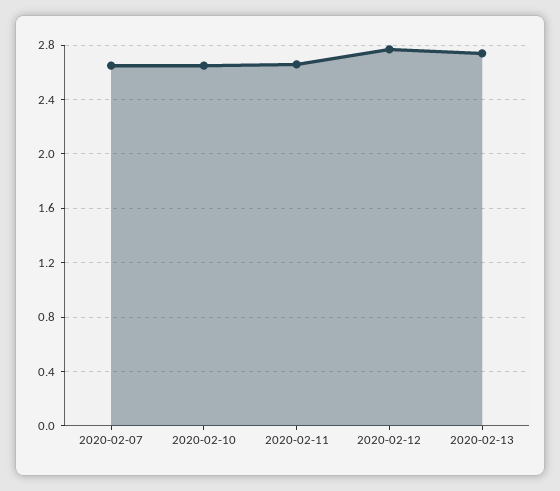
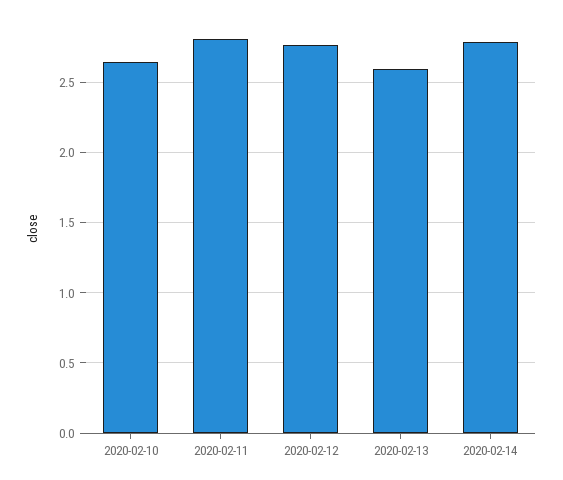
2020-02-07: 2.65 -> none
2020-02-11: 2.65 -> 2.8
2020-02-13: 2.75 -> 2.6
2020-02-14: none -> 2.8

